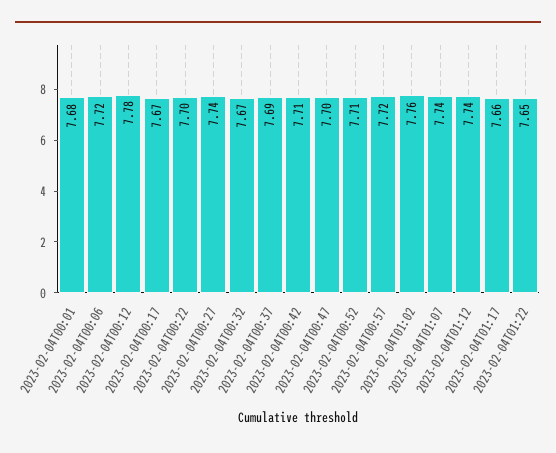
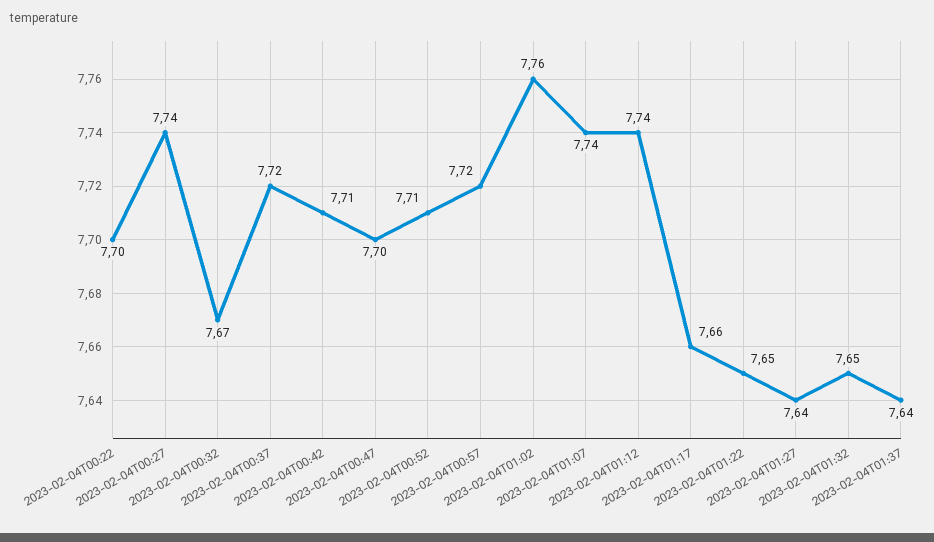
2023-02-04T00:01: 7.68 -> none
2023-02-04T00:06: 7.72 -> none
2023-02-04T00:12: 7.78 -> none
2023-02-04T00:17: 7.67 -> none
2023-02-04T00:37: 7.69 -> 7.72
2023-02-04T01:27: none -> 7.64
2023-02-04T01:32: none -> 7.65
2023-02-04T01:37: none -> 7.64

